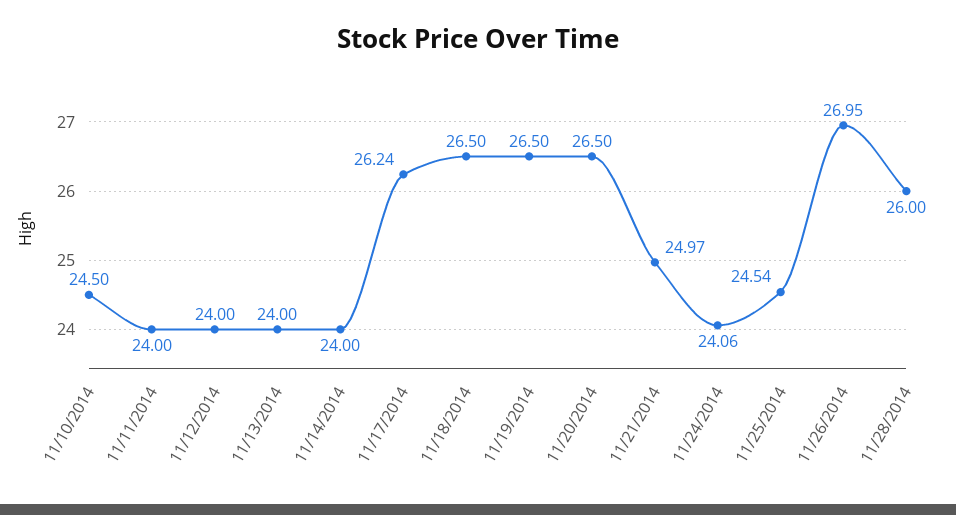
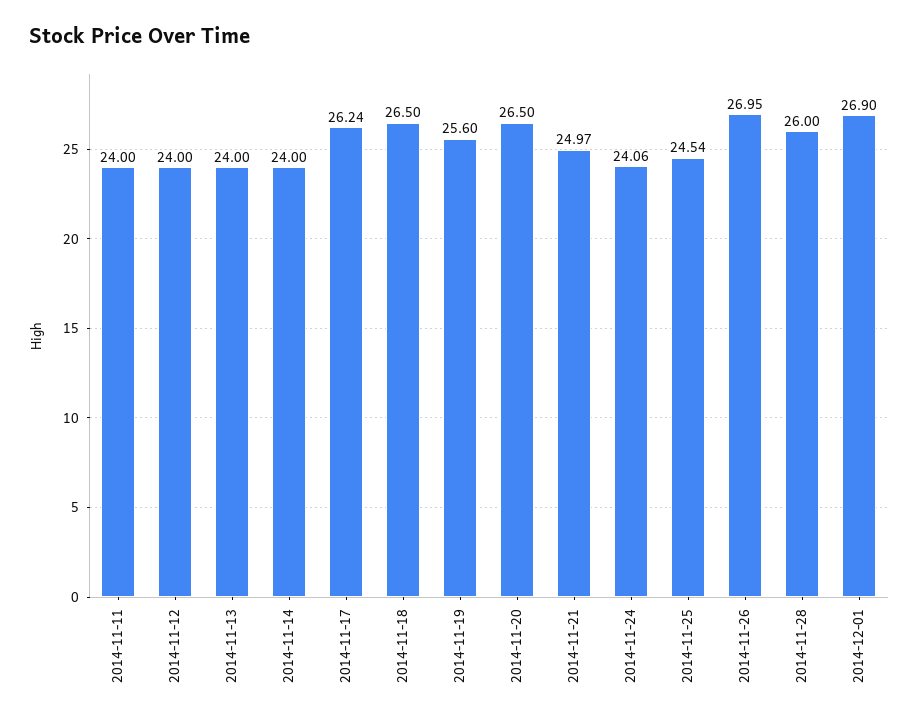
11/10/2014: 24.5 -> none
11/19/2014: 26.5 -> 25.6
2014-12-01: none -> 26.9

